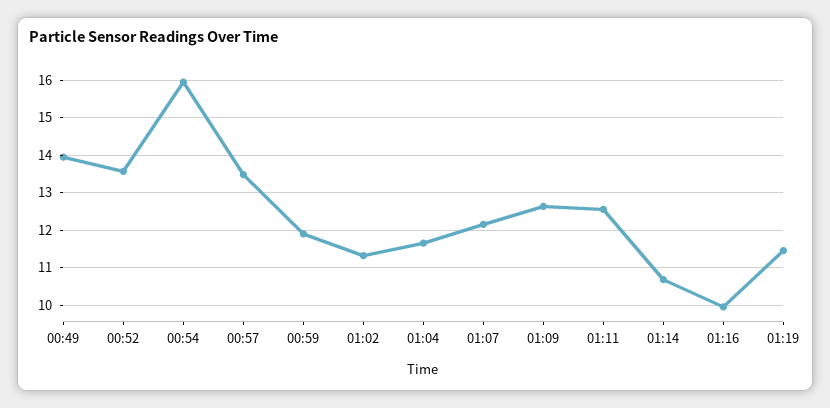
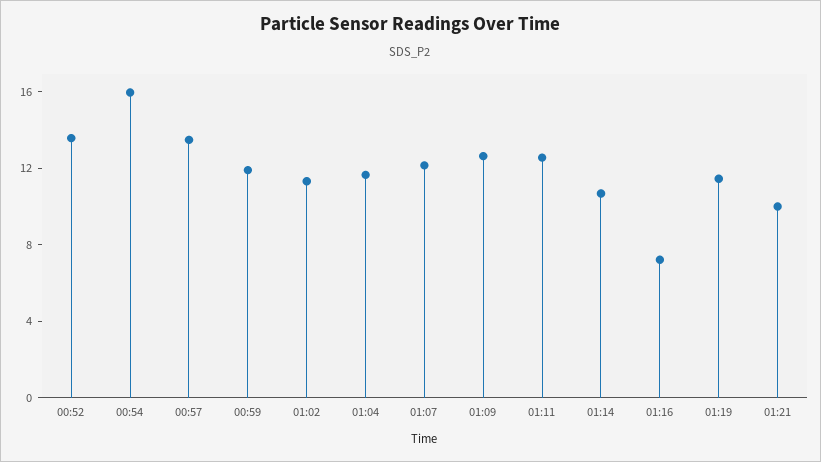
00:49: 14 -> none
01:16: 10 -> 7
01:21: none -> 10

